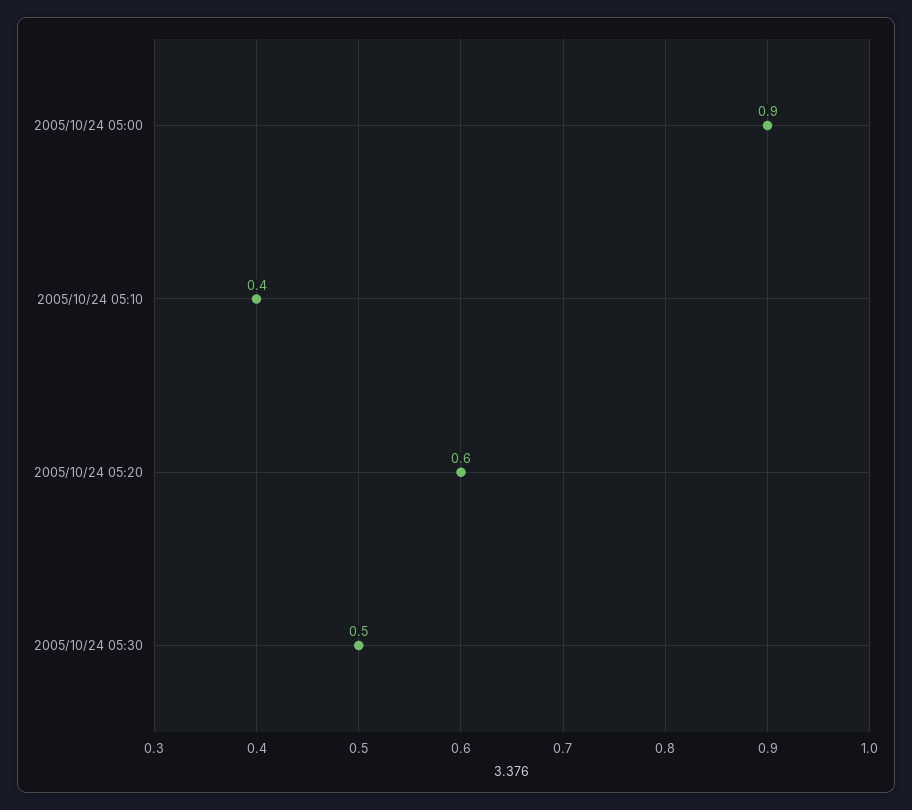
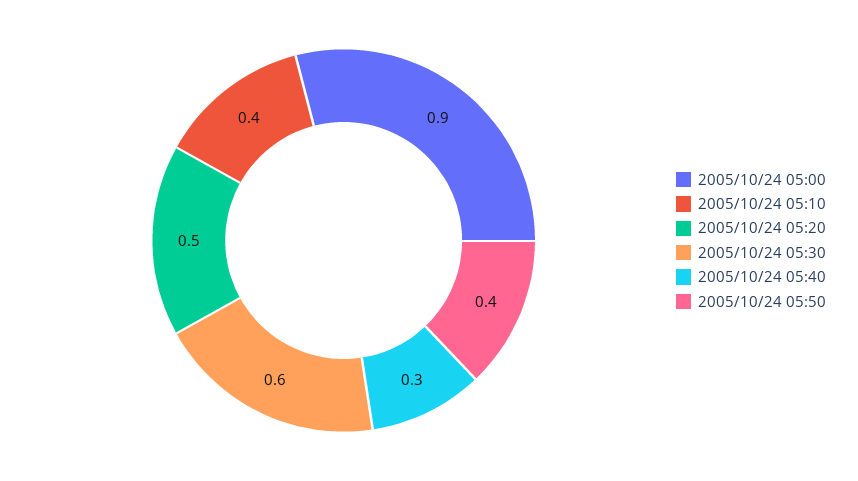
2005/10/24 05:20: 0.6 -> 0.5
2005/10/24 05:30: 0.5 -> 0.6
2005/10/24 05:40: none -> 0.3
2005/10/24 05:50: none -> 0.4

